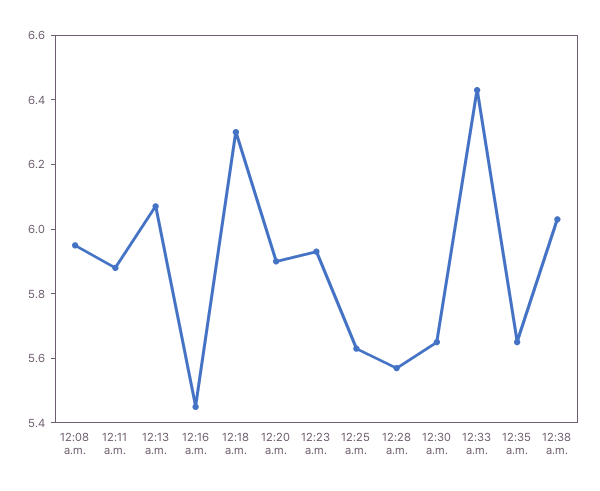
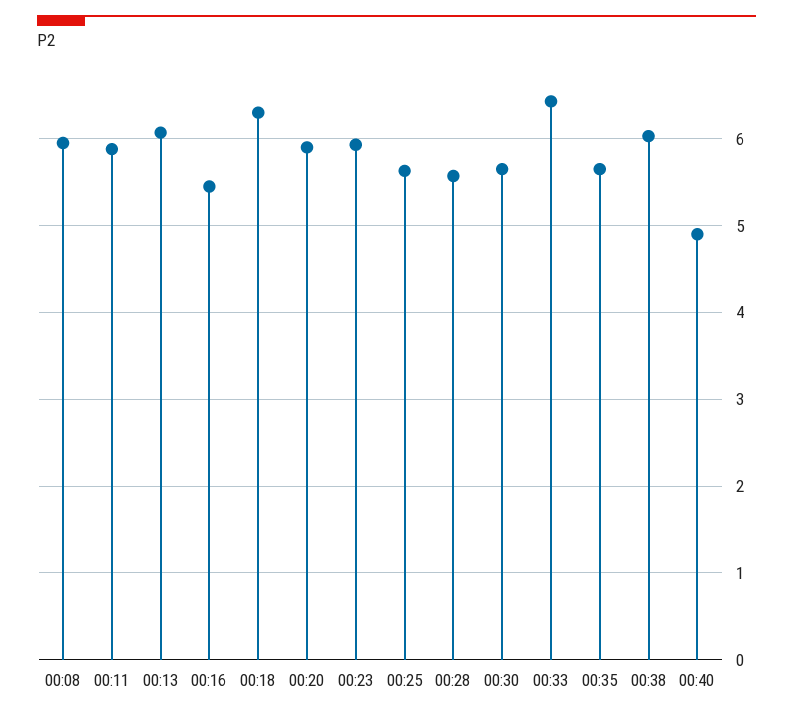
00:40: none -> 4.9

